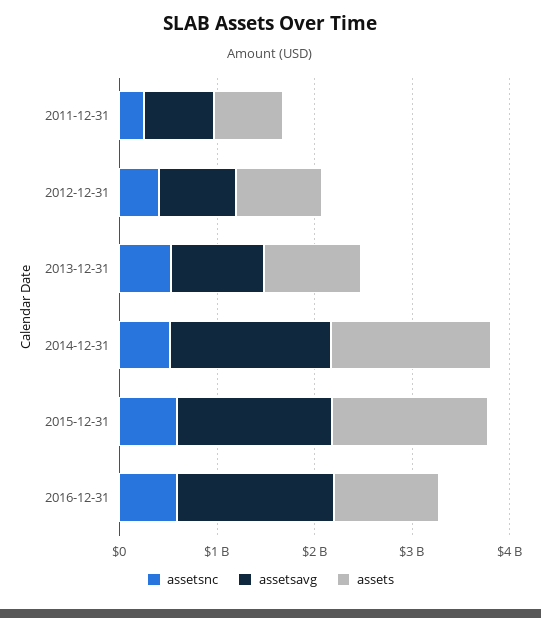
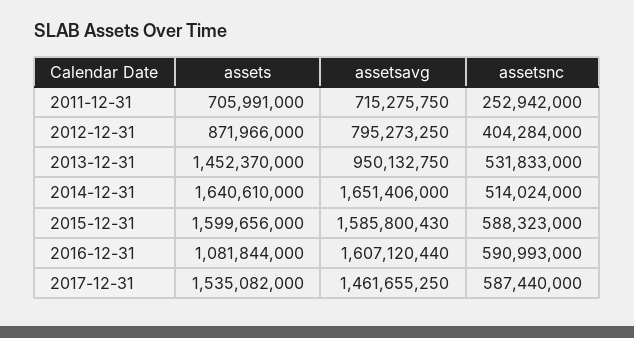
assets, 2013-12-31: 1000000000 -> 1452370000
assets, 2017-12-31: none -> 1535082000
assetsavg, 2017-12-31: none -> 1461655250
assetsnc, 2017-12-31: none -> 587440000

